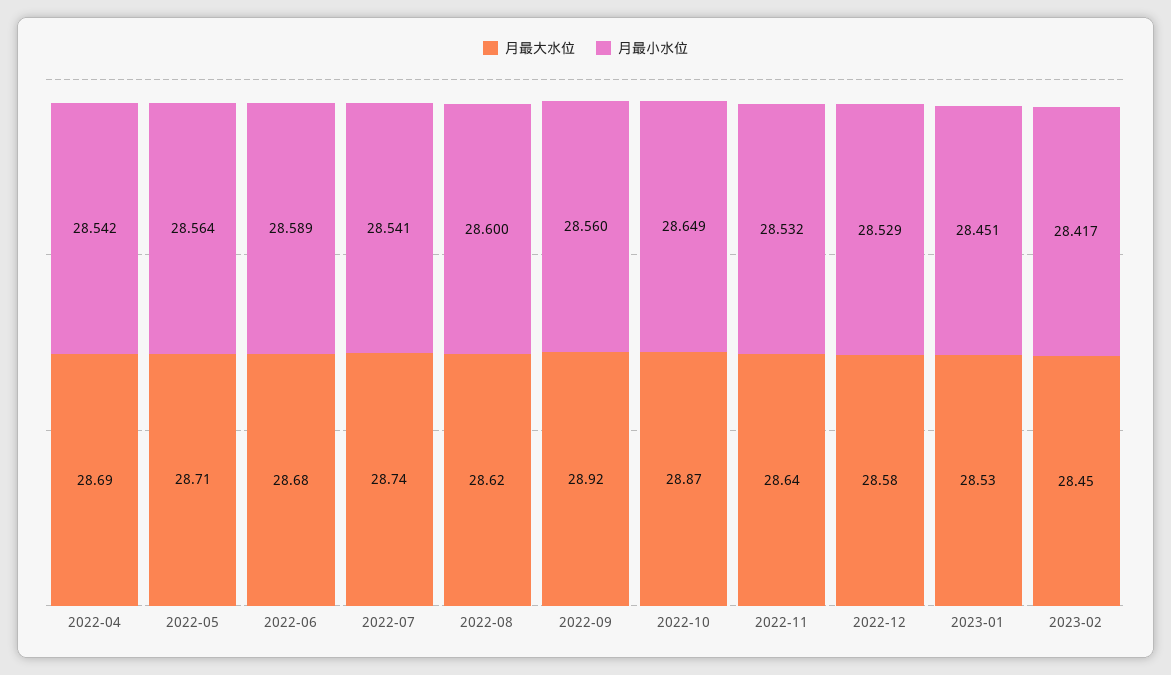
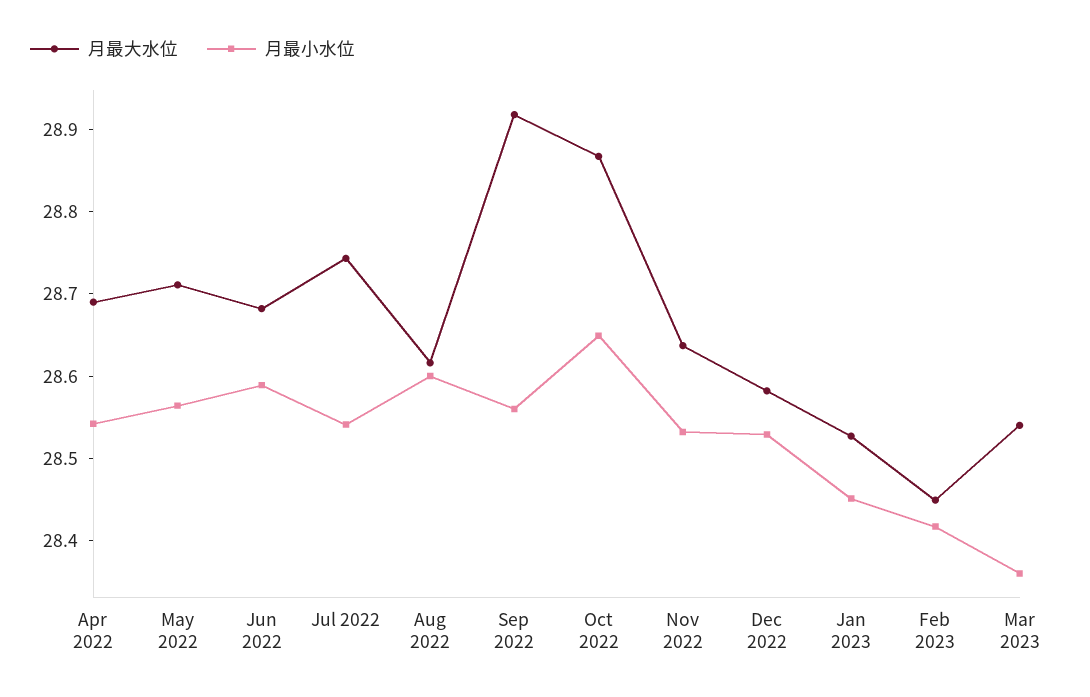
月最大水位, Mar 2023: none -> 28.54
月最小水位, Mar 2023: none -> 28.36

